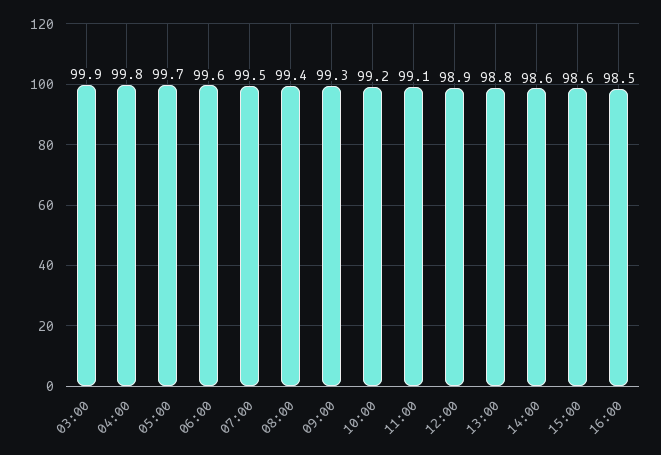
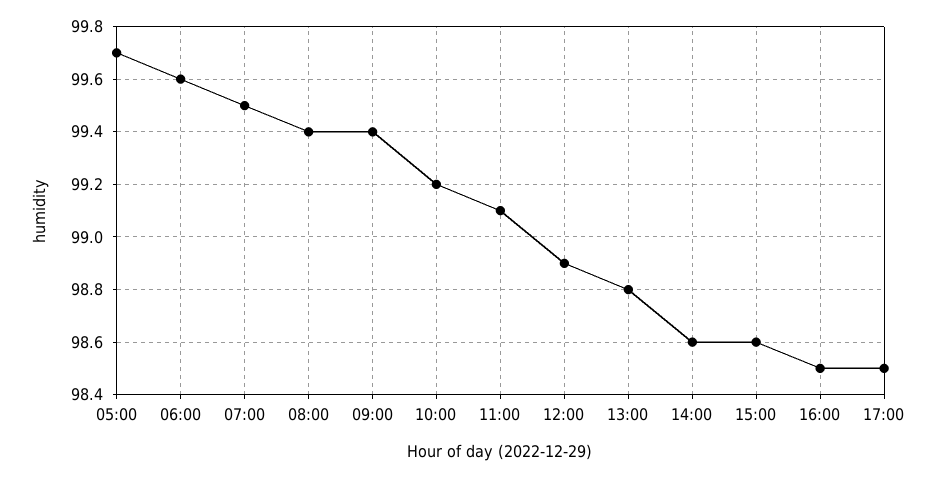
03:00: 99.9 -> none
04:00: 99.8 -> none
09:00: 99.3 -> 99.4
17:00: none -> 98.5

